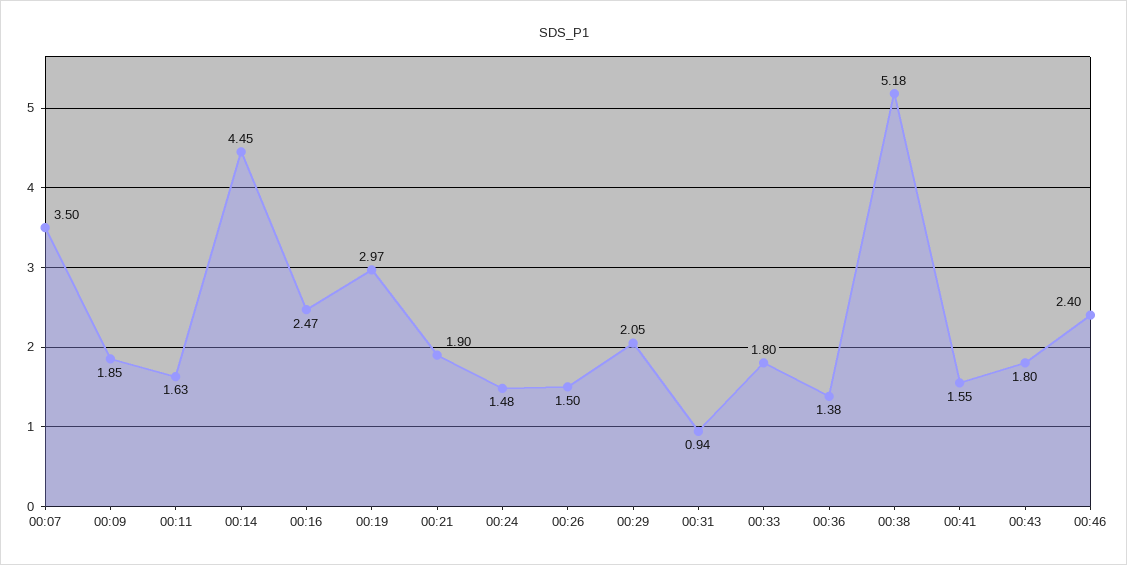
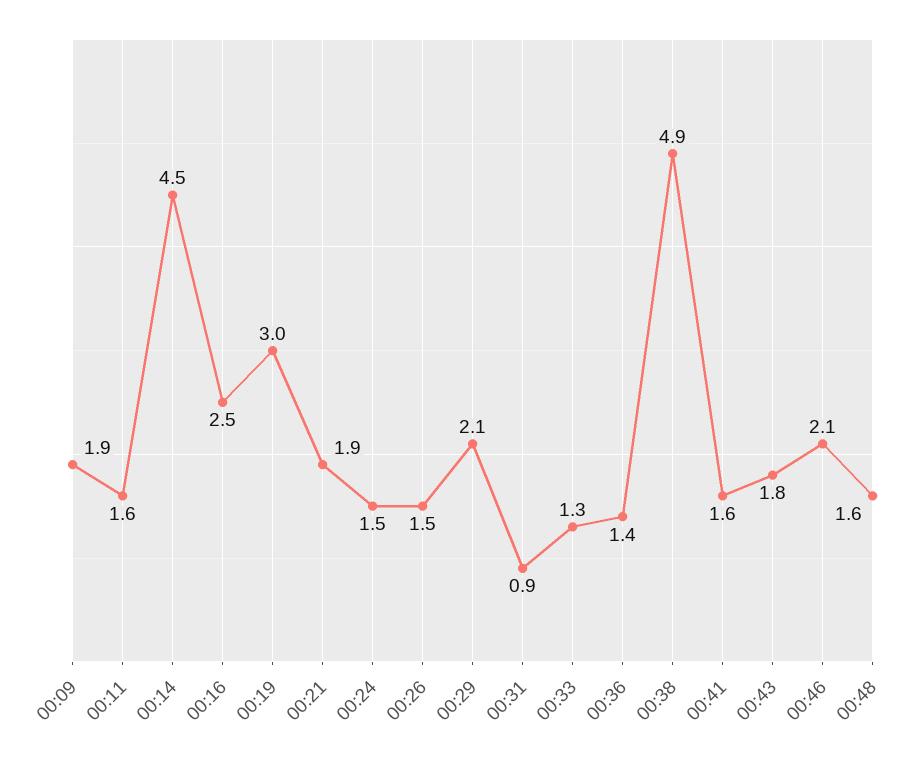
00:07: 3.5 -> none
00:33: 1.8 -> 1.3
00:38: 5.18 -> 4.9
00:46: 2.4 -> 2.1
00:48: none -> 1.6

